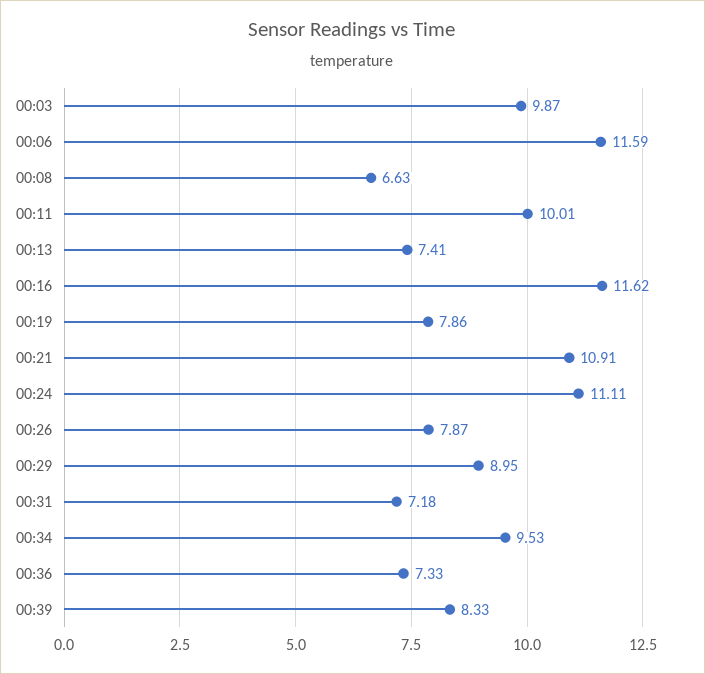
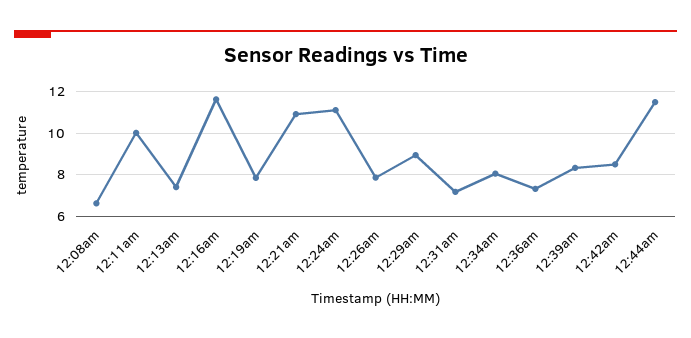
00:03: 9.87 -> none
00:06: 11.59 -> none
00:34: 9.53 -> 8
12:42am: none -> 8.5
12:44am: none -> 11.5

